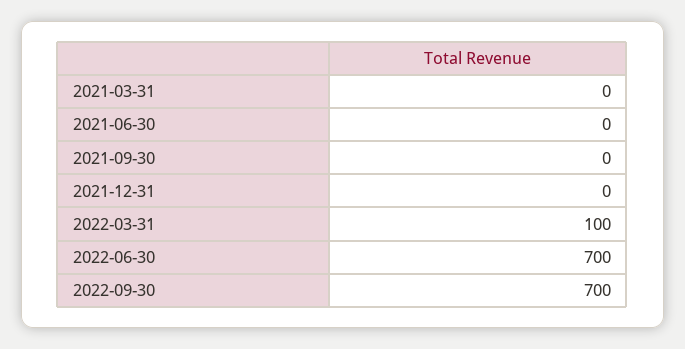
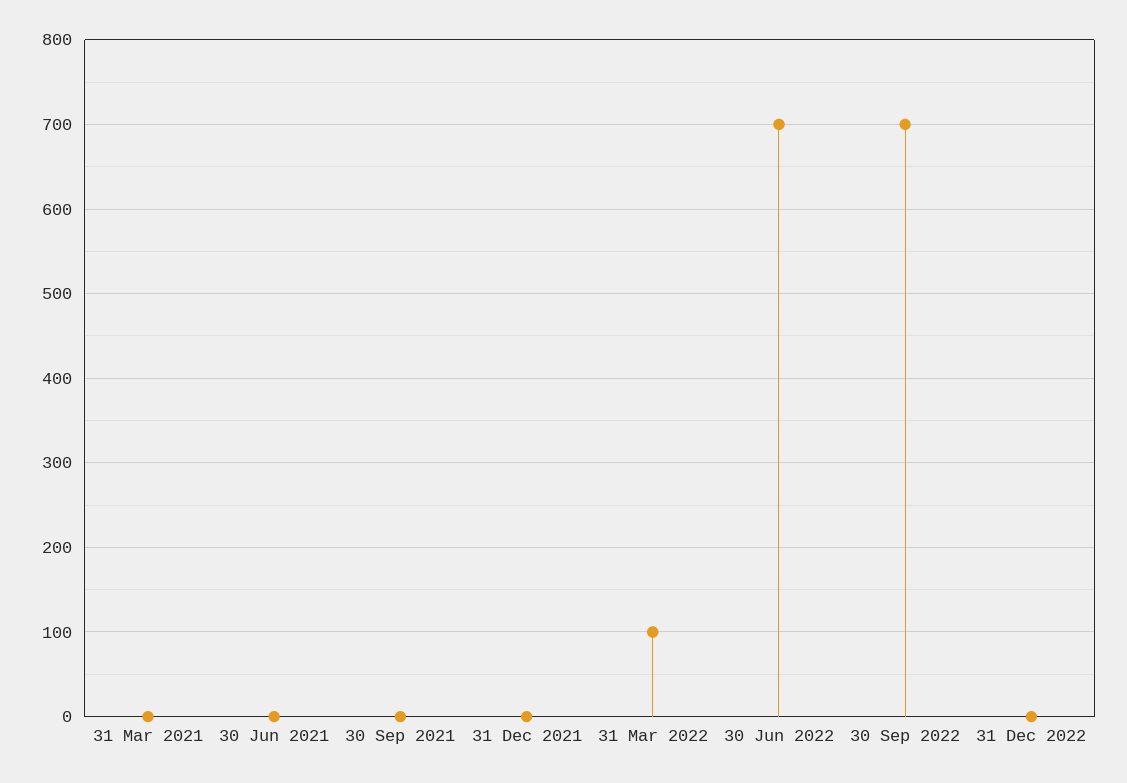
31 Dec 2022: none -> 0

